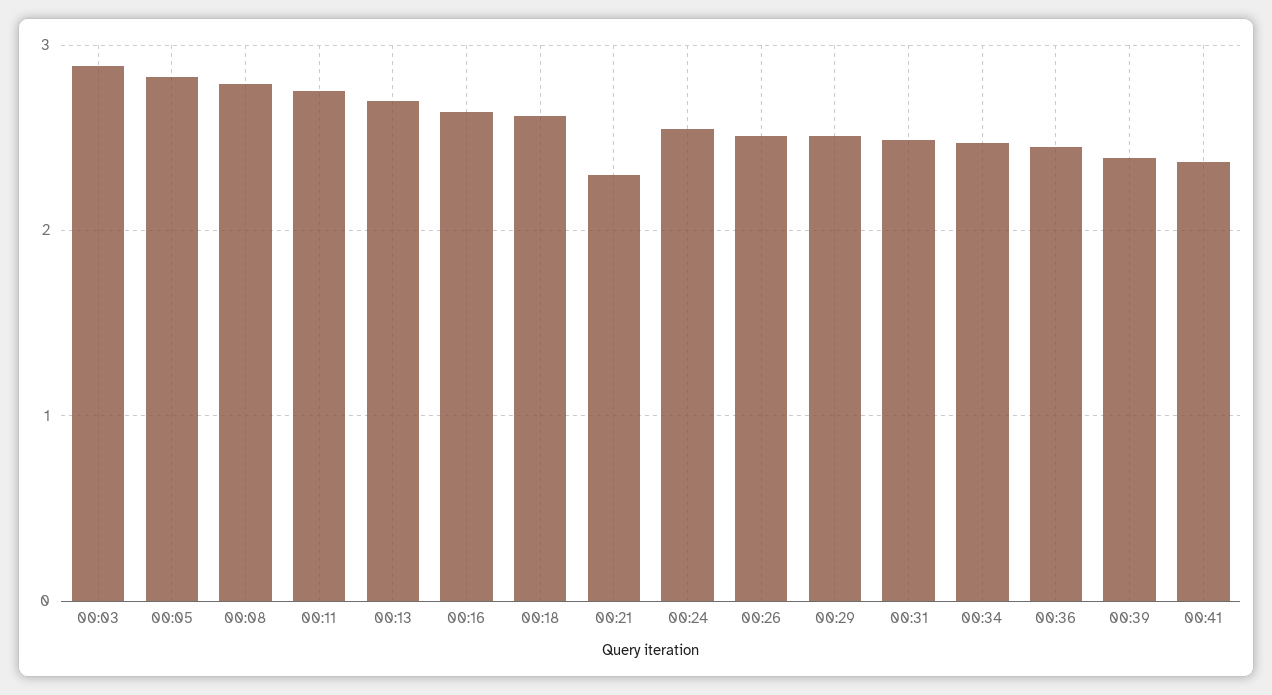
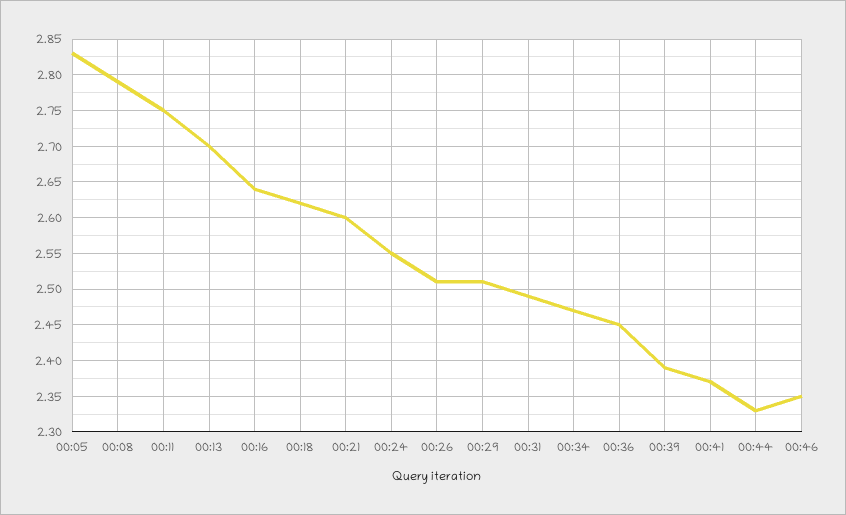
00:03: 2.9 -> none
00:21: 2.3 -> 2.6
00:44: none -> 2.33
00:46: none -> 2.35

